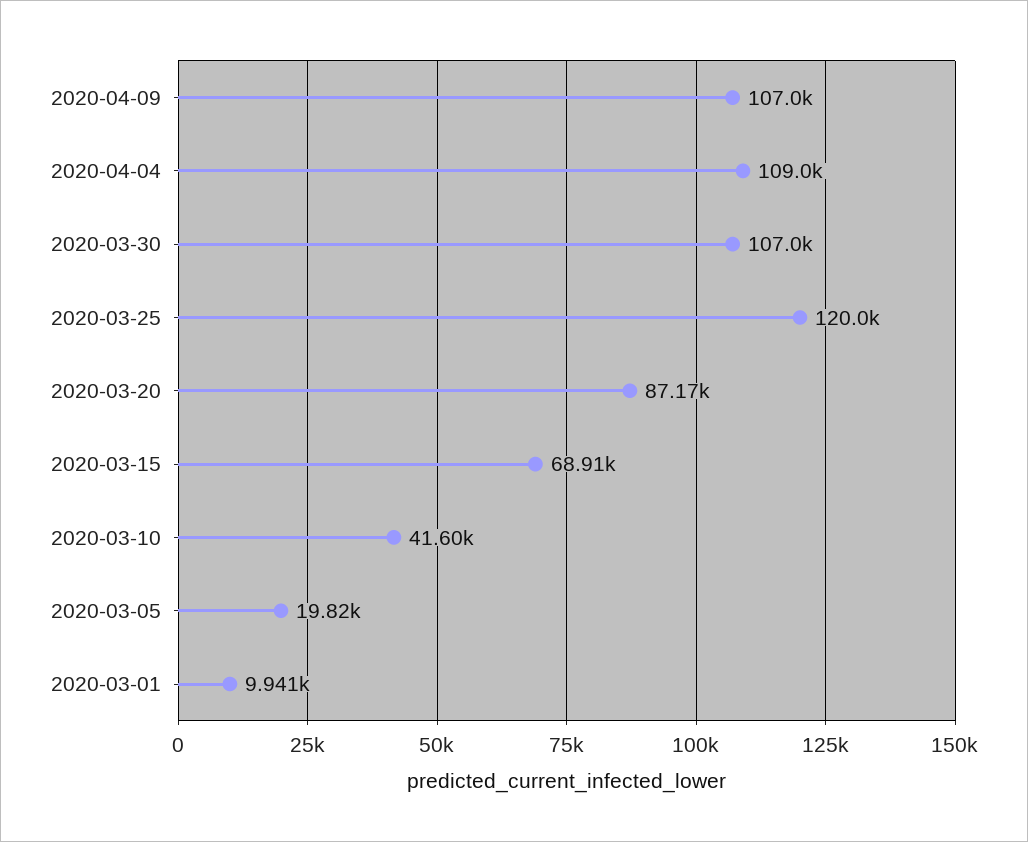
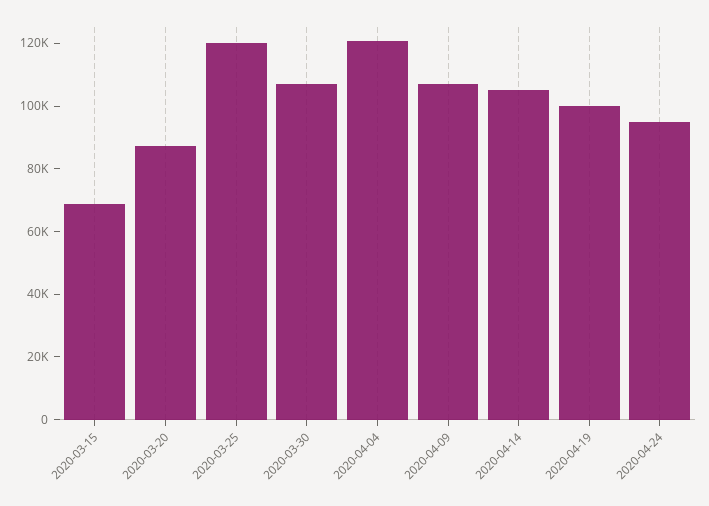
2020-04-04: 109000 -> 120000
2020-03-10: 41600 -> none
2020-03-05: 19820 -> none
2020-03-01: 9941 -> none
2020-04-14: none -> 105000
2020-04-19: none -> 100000
2020-04-24: none -> 95000

